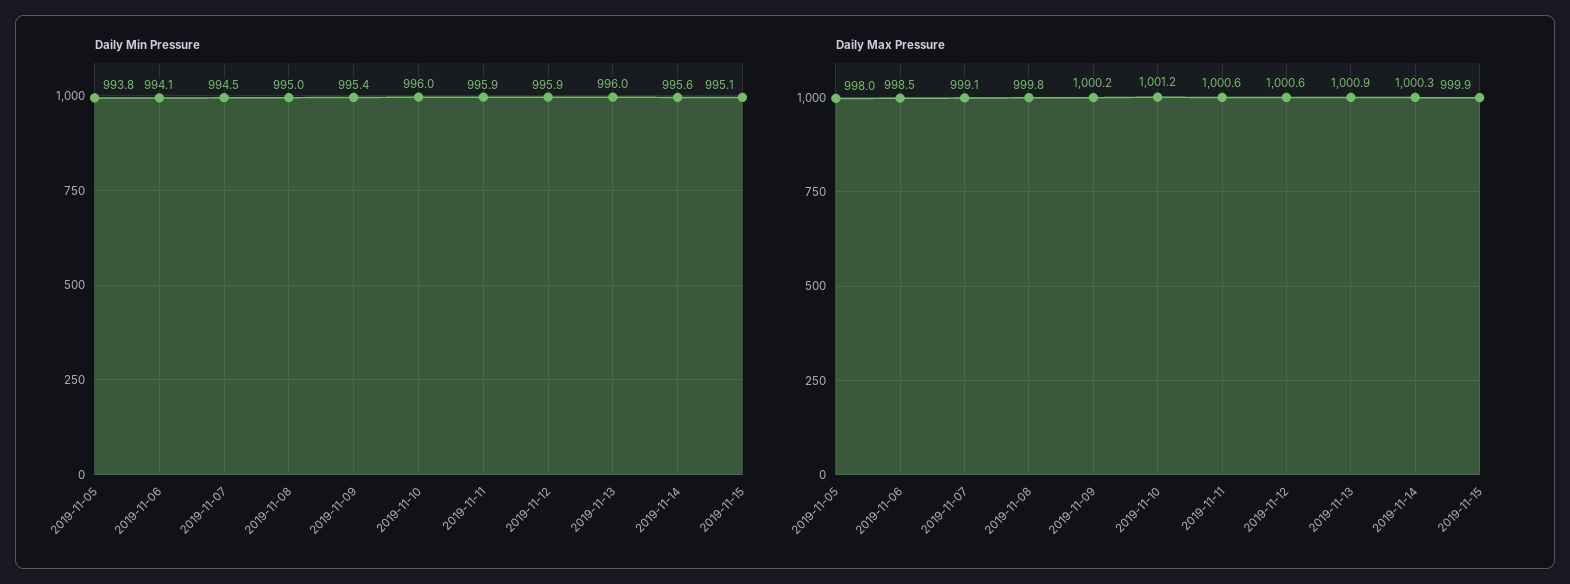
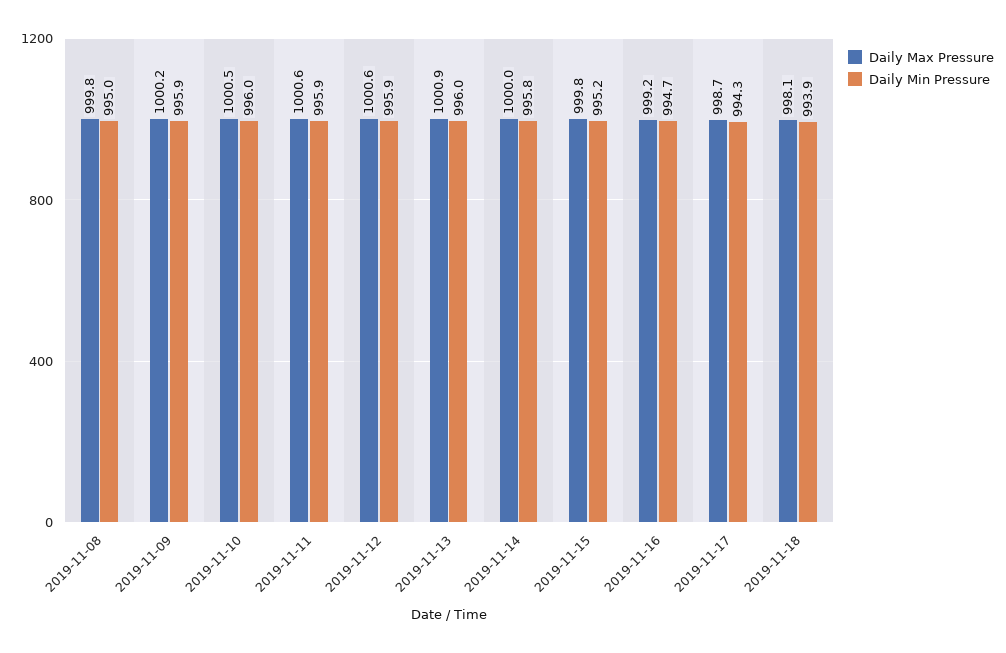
Daily Min Pressure, 2019-11-05: 993.8 -> none
Daily Min Pressure, 2019-11-06: 994.1 -> none
Daily Min Pressure, 2019-11-07: 994.5 -> none
Daily Min Pressure, 2019-11-09: 995.4 -> 995.9
Daily Min Pressure, 2019-11-14: 995.6 -> 995.8
Daily Min Pressure, 2019-11-15: 995.1 -> 995.2
Daily Max Pressure, 2019-11-05: 998 -> none
Daily Max Pressure, 2019-11-06: 998.5 -> none
Daily Max Pressure, 2019-11-07: 999.1 -> none
Daily Max Pressure, 2019-11-10: 1001.2 -> 1000.5
Daily Max Pressure, 2019-11-14: 1000.3 -> 1000
Daily Max Pressure, 2019-11-15: 999.9 -> 999.8
Daily Max Pressure, 2019-11-16: none -> 999.2
Daily Min Pressure, 2019-11-16: none -> 994.7
Daily Max Pressure, 2019-11-17: none -> 998.7
Daily Min Pressure, 2019-11-17: none -> 994.3
Daily Max Pressure, 2019-11-18: none -> 998.1
Daily Min Pressure, 2019-11-18: none -> 993.9

